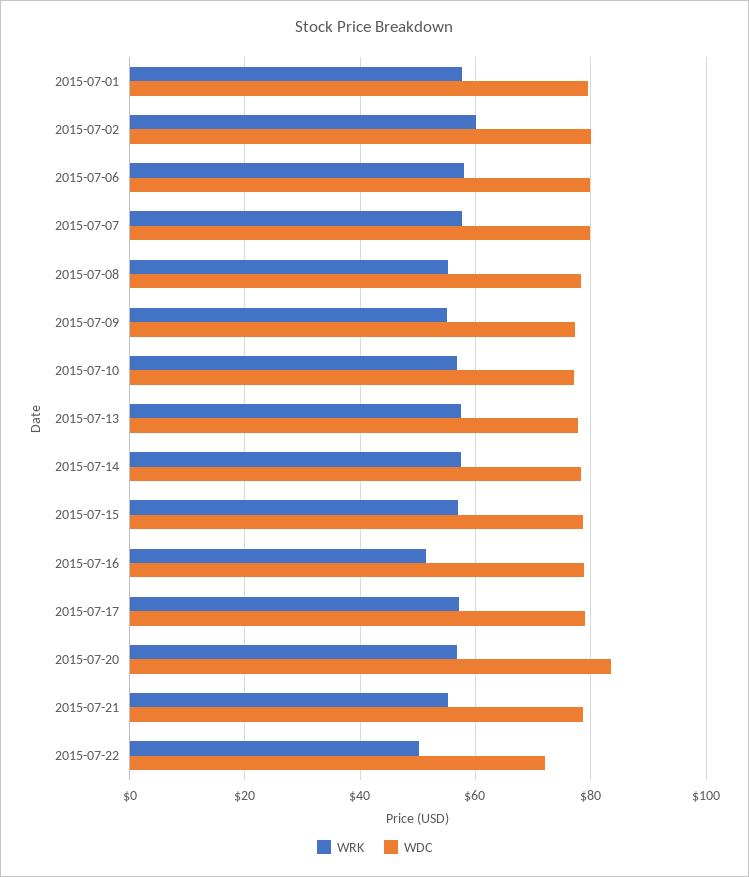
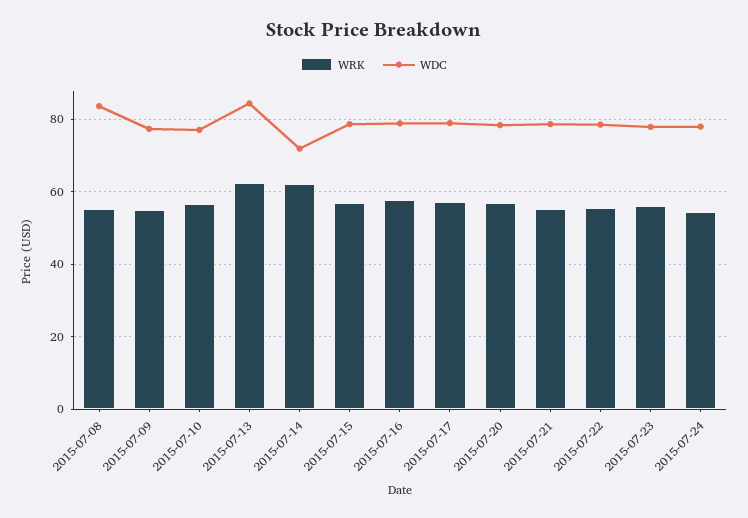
WRK, 2015-07-01: 58 -> none
WDC, 2015-07-01: 80 -> none
WRK, 2015-07-02: 60 -> none
WDC, 2015-07-02: 80 -> none
WRK, 2015-07-06: 58 -> none
WDC, 2015-07-06: 80 -> none
WRK, 2015-07-07: 58 -> none
WDC, 2015-07-07: 80 -> none
WDC, 2015-07-08: 78 -> 84
WRK, 2015-07-13: 58 -> 62
WDC, 2015-07-13: 78 -> 84
WRK, 2015-07-14: 58 -> 62
WDC, 2015-07-14: 78 -> 72
WRK, 2015-07-16: 52 -> 58
WDC, 2015-07-20: 84 -> 78
WRK, 2015-07-22: 50 -> 56
WDC, 2015-07-22: 72 -> 78
WRK, 2015-07-23: none -> 56
WDC, 2015-07-23: none -> 78
WRK, 2015-07-24: none -> 54
WDC, 2015-07-24: none -> 78

